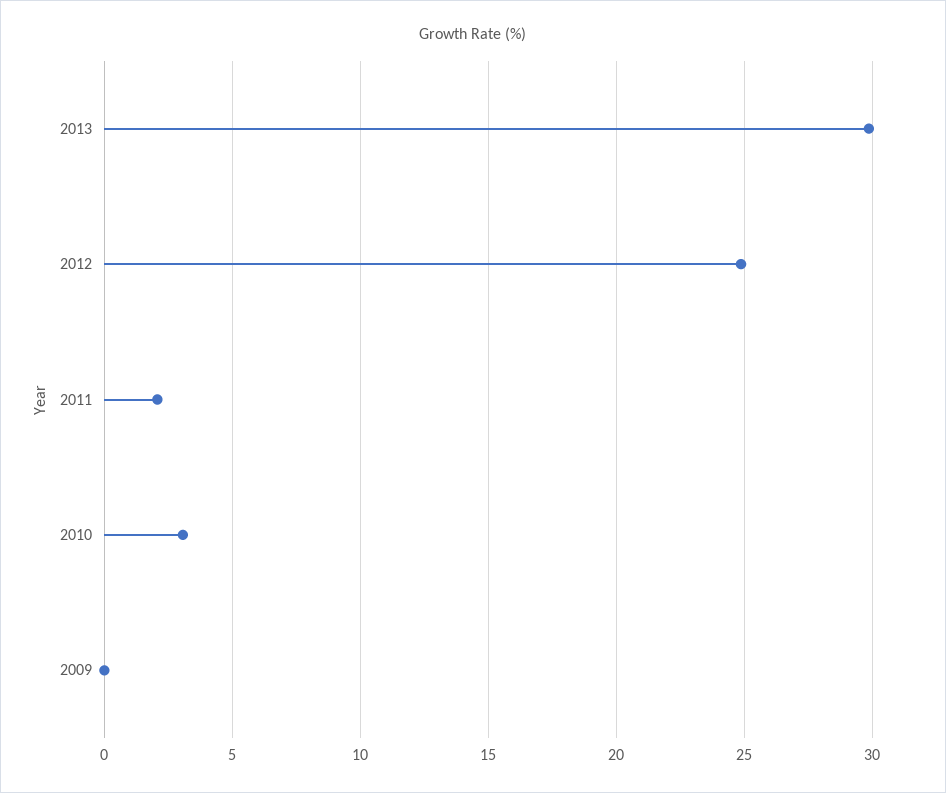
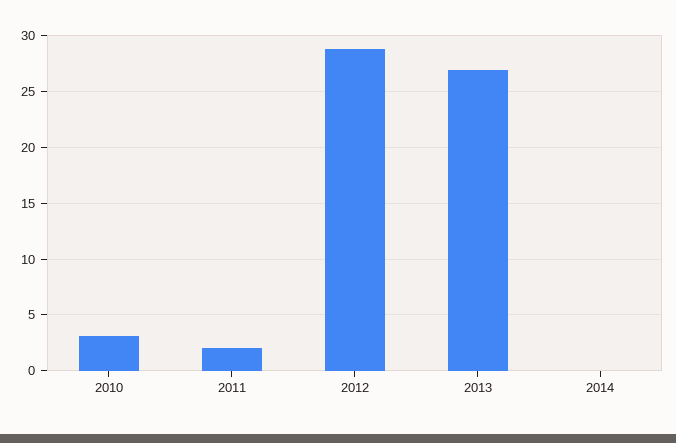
2013: 30 -> 27
2012: 25 -> 29
2009: 0 -> none
2014: none -> 0

